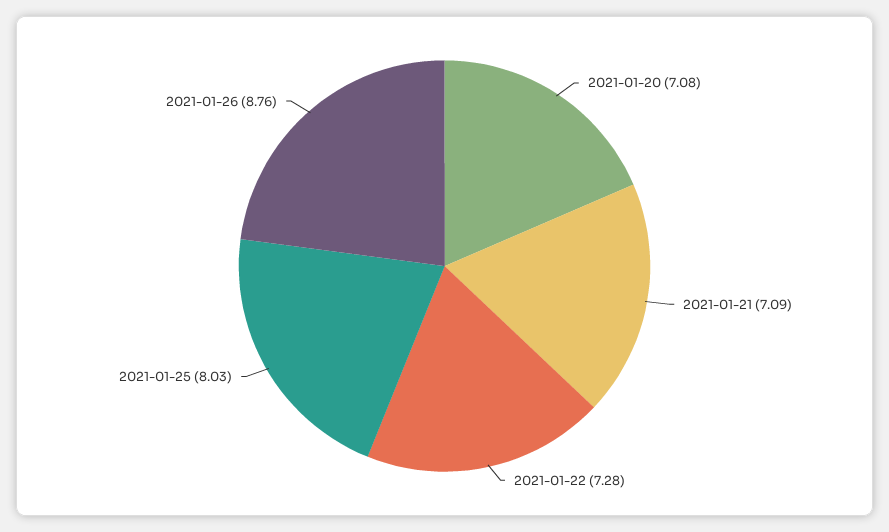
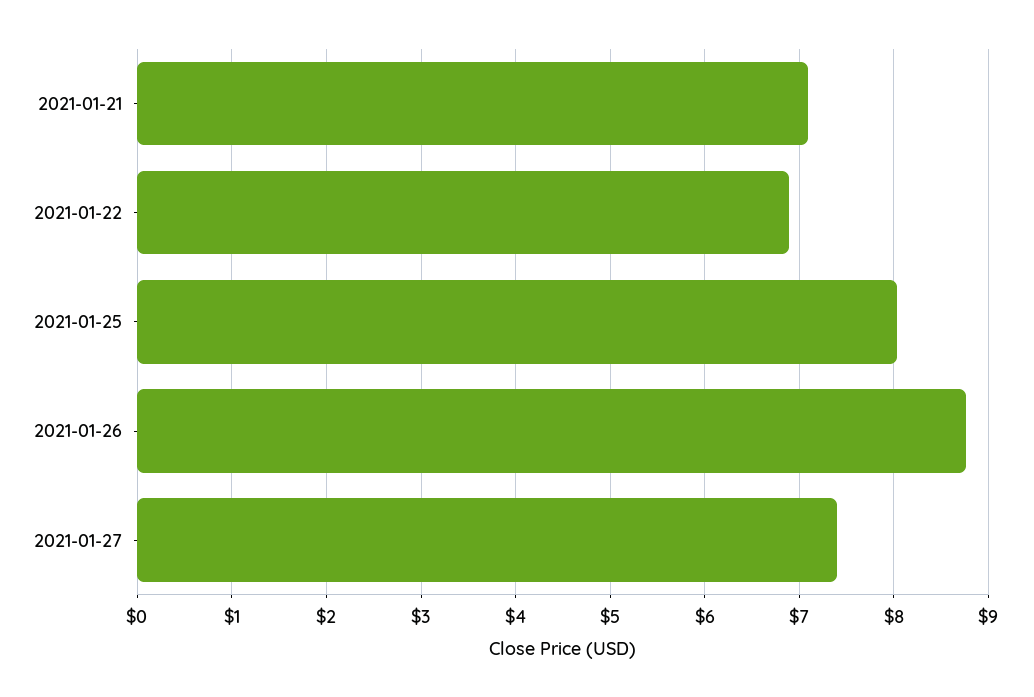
2021-01-20: 7.08 -> none
2021-01-22: 7.28 -> 6.9
2021-01-27: none -> 7.4

